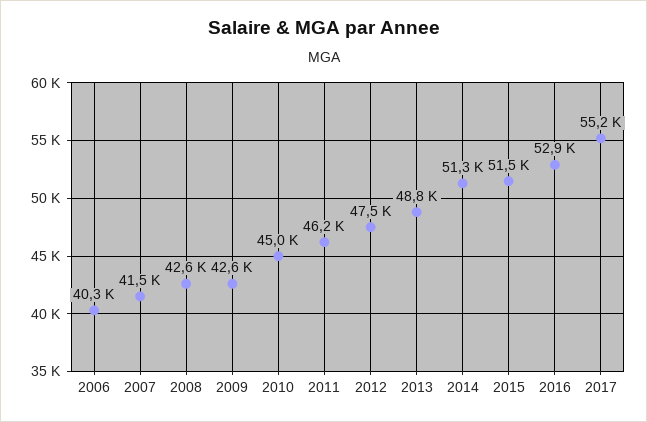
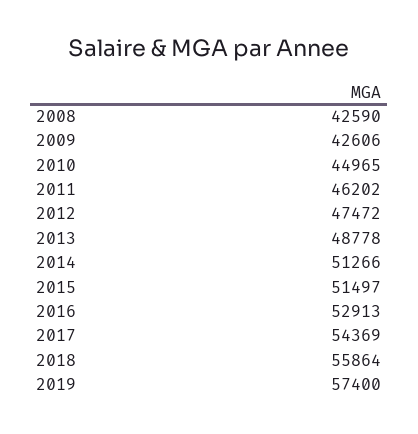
2006: 40300 -> none
2007: 41500 -> none
2017: 55200 -> 54369
2018: none -> 55864
2019: none -> 57400

